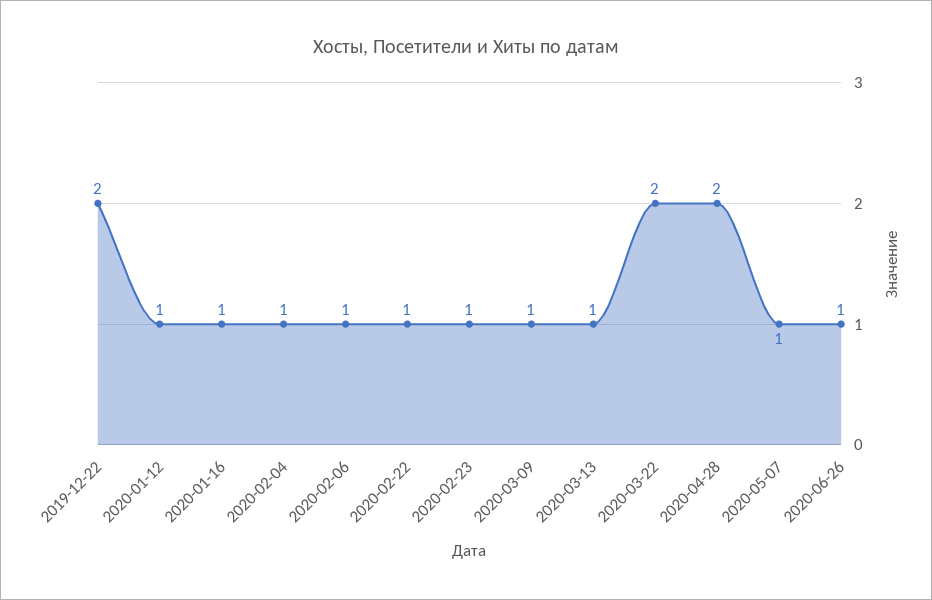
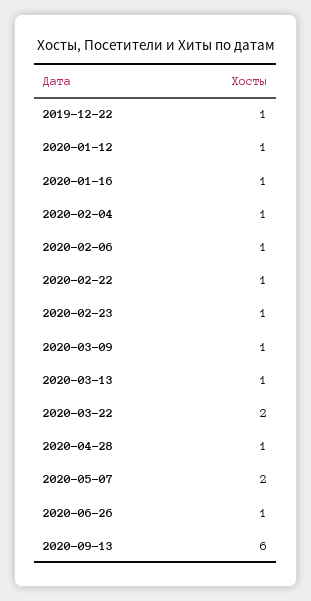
2019-12-22: 2 -> 1
2020-04-28: 2 -> 1
2020-05-07: 1 -> 2
2020-09-13: none -> 6

